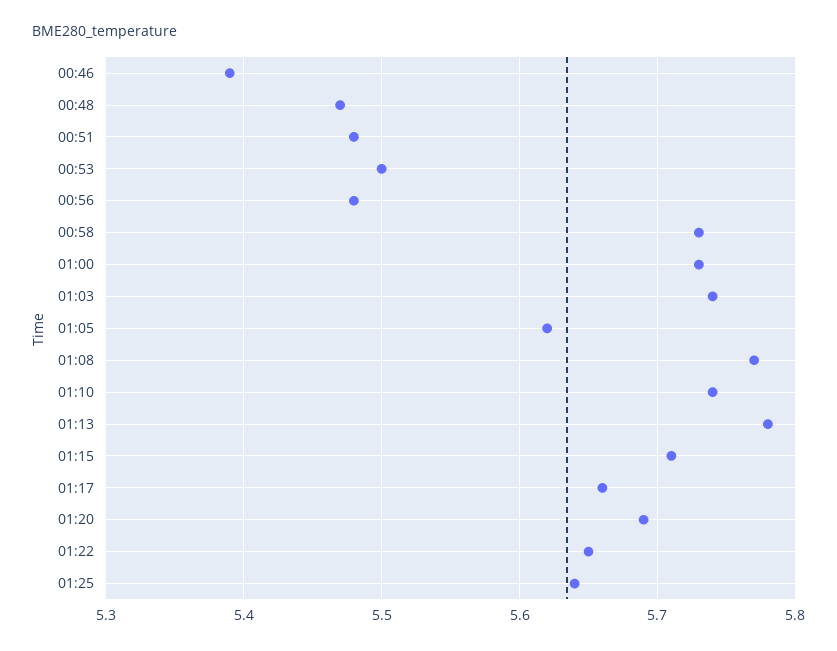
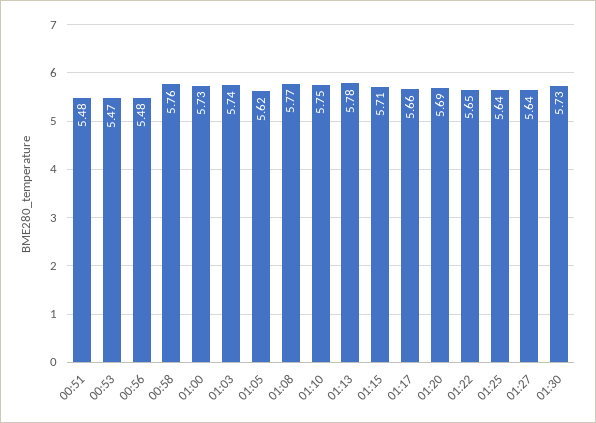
00:46: 5.39 -> none
00:48: 5.47 -> none
00:53: 5.5 -> 5.47
00:58: 5.73 -> 5.76
01:10: 5.74 -> 5.75
01:27: none -> 5.64
01:30: none -> 5.73

